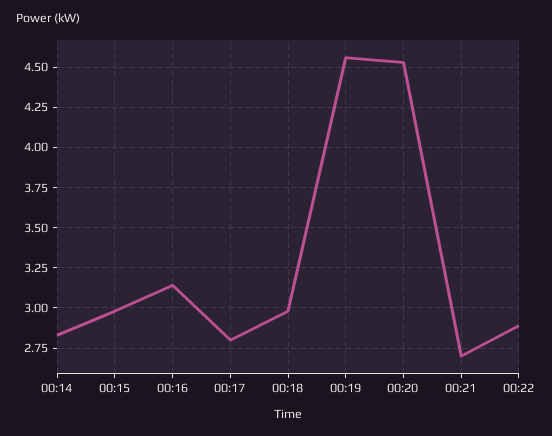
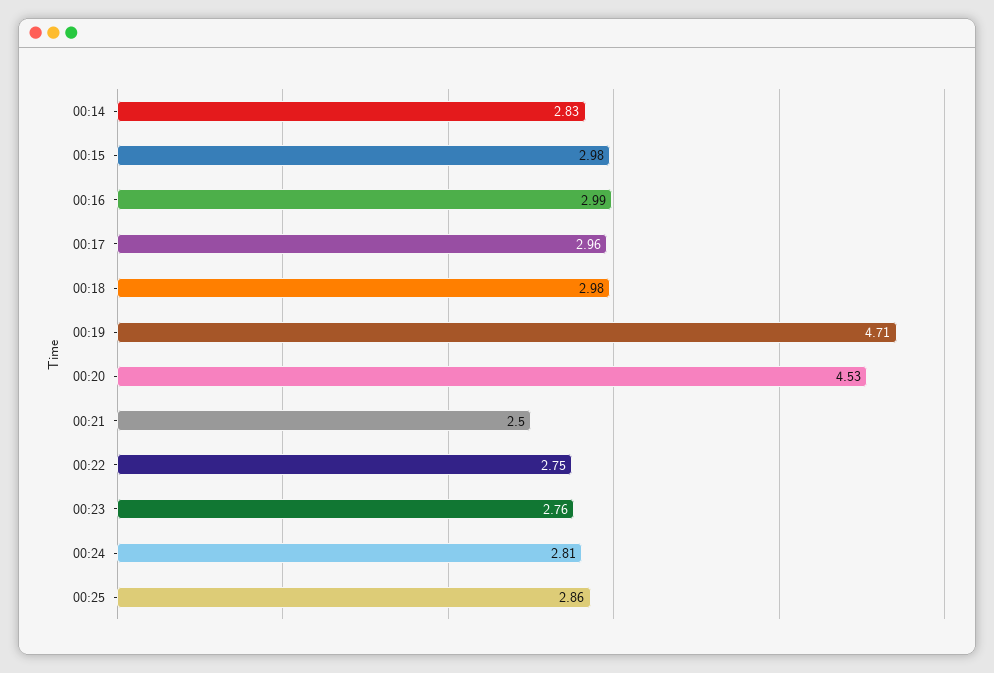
00:16: 3.15 -> 2.99
00:17: 2.8 -> 2.96
00:19: 4.55 -> 4.71
00:21: 2.7 -> 2.5
00:22: 2.9 -> 2.75
00:23: none -> 2.76
00:24: none -> 2.81
00:25: none -> 2.86

